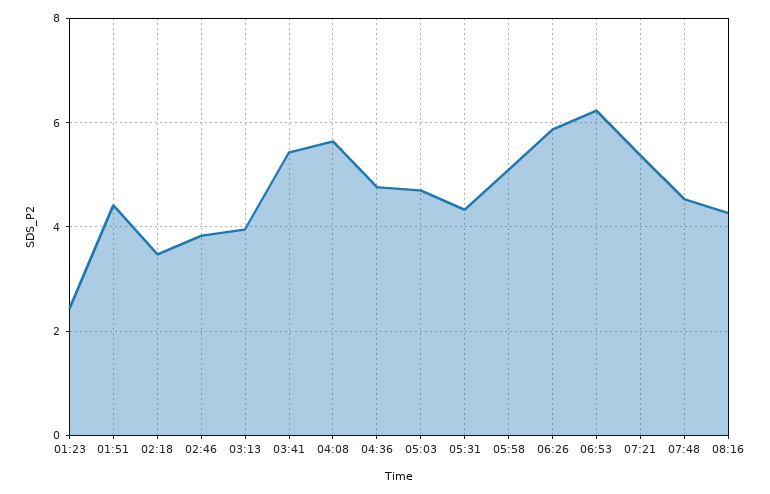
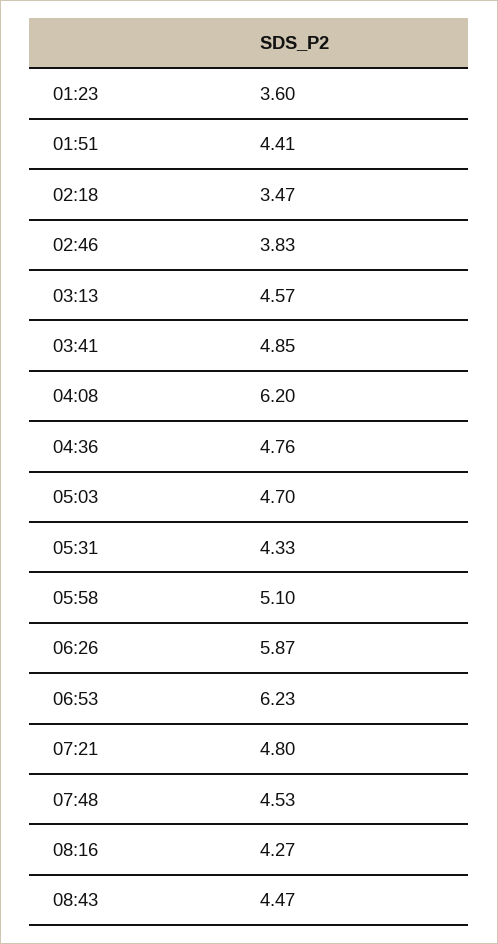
01:23: 2.4 -> 3.6
03:13: 4 -> 4.57
03:41: 5.4 -> 4.85
04:08: 5.6 -> 6.2
07:21: 5.4 -> 4.8
08:43: none -> 4.47

